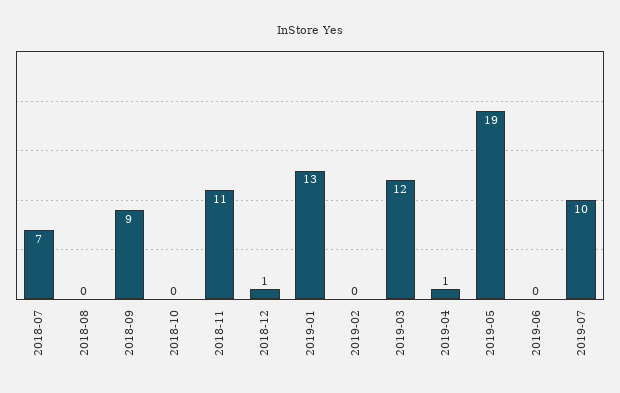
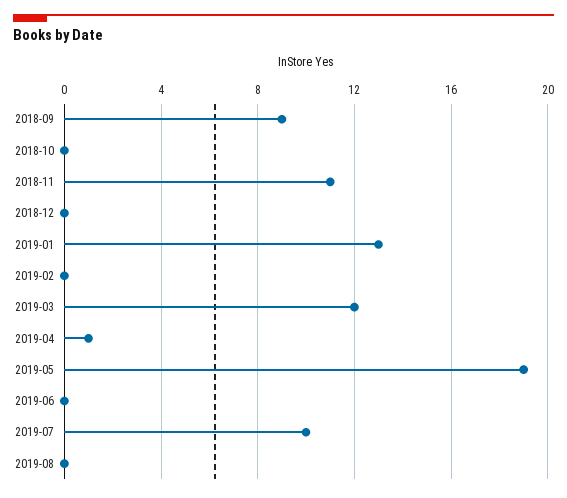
2018-07: 7 -> none
2018-08: 0 -> none
2018-12: 1 -> 0
2019-08: none -> 0

